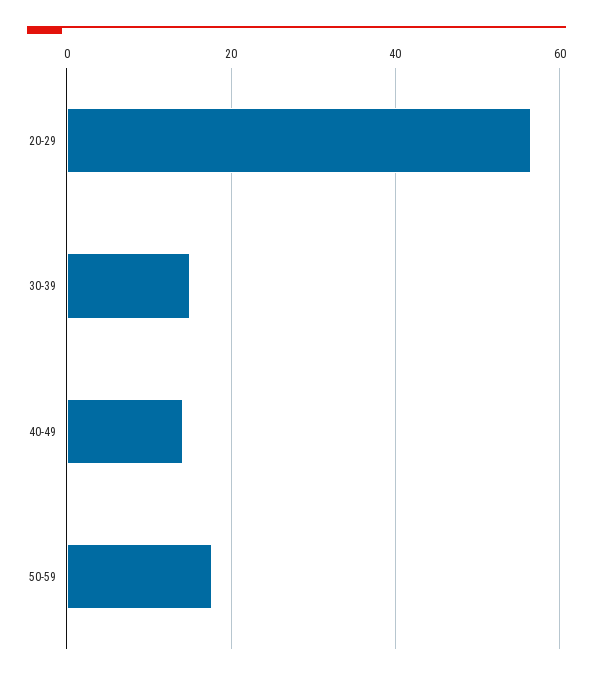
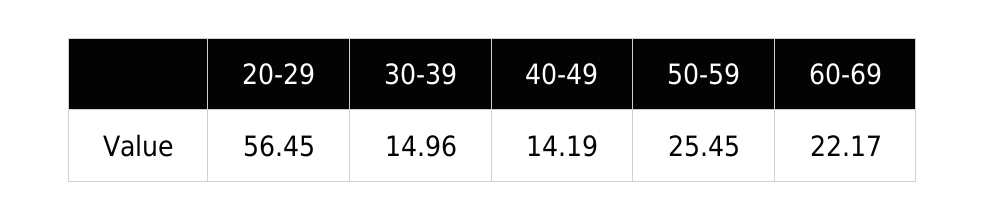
50-59: 18 -> 25.45
60-69: none -> 22.17

